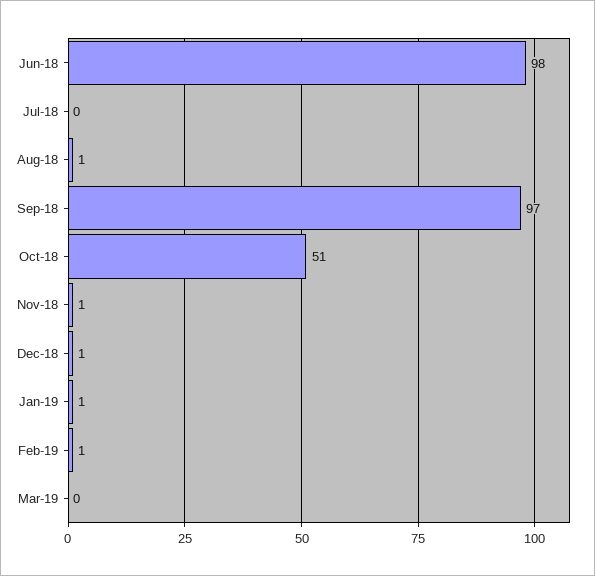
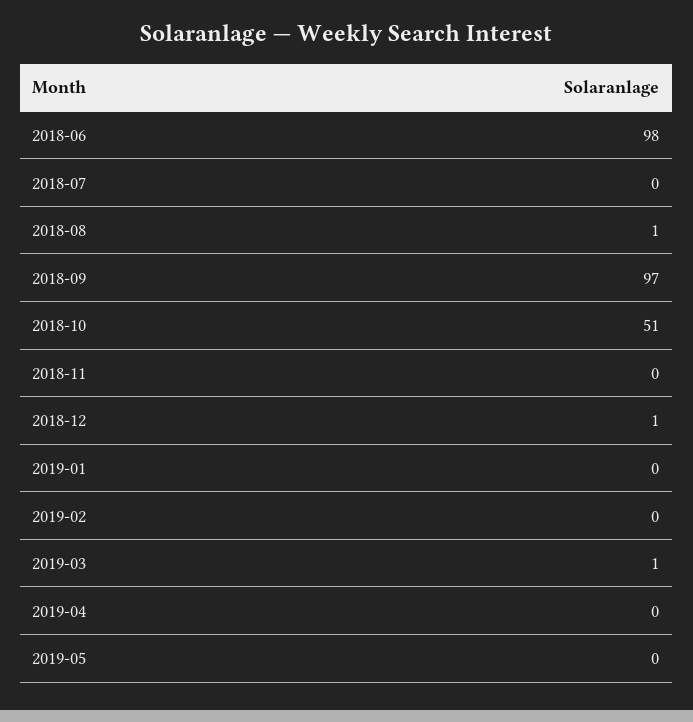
Nov-18: 1 -> 0
Jan-19: 1 -> 0
Feb-19: 1 -> 0
Mar-19: 0 -> 1
2019-04: none -> 0
2019-05: none -> 0

